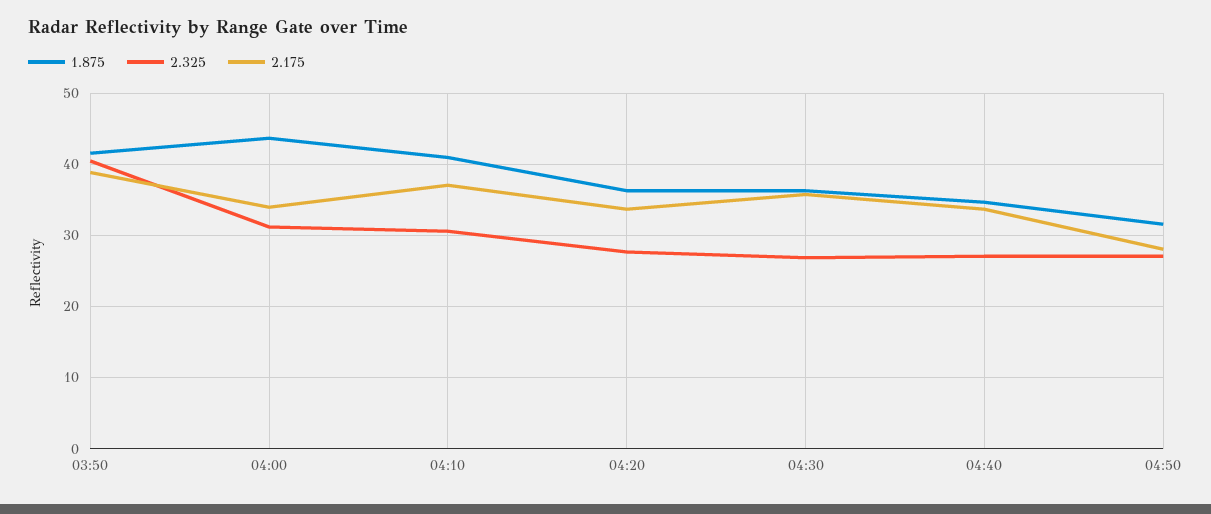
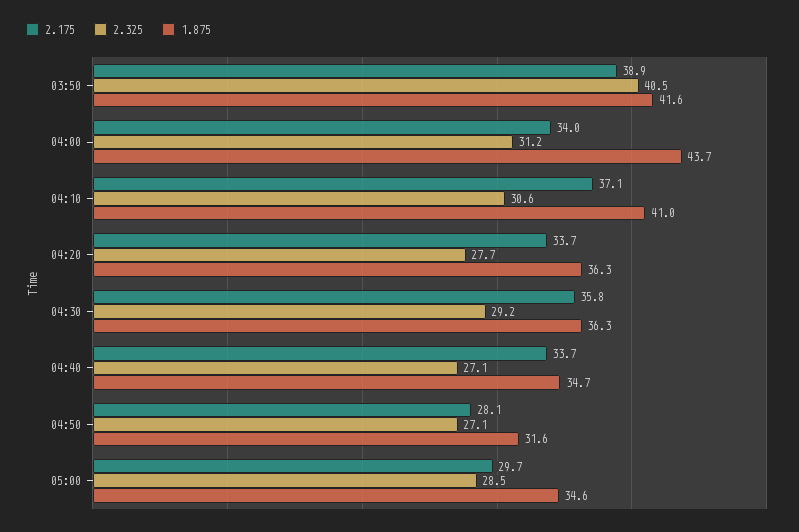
2.325, 04:30: 27 -> 29.2
2.175, 05:00: none -> 29.7
2.325, 05:00: none -> 28.5
1.875, 05:00: none -> 34.6

